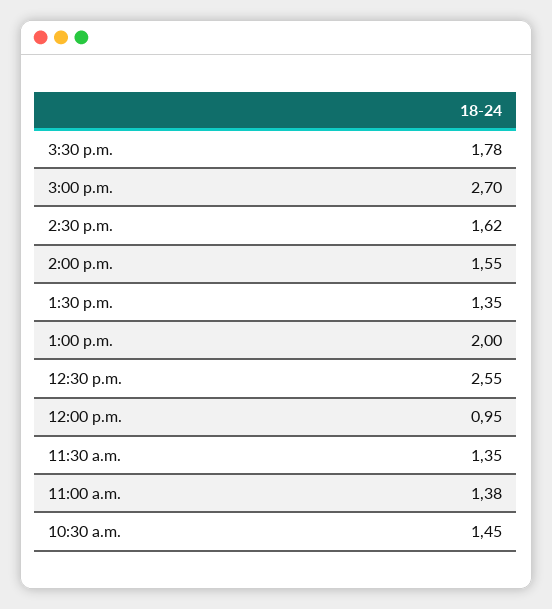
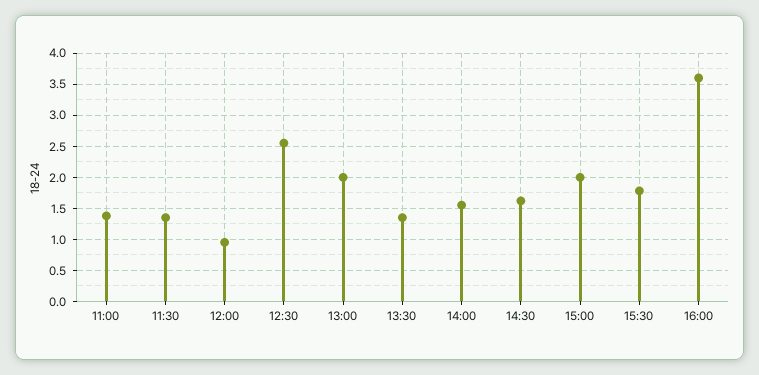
3:00 p.m.: 2.7 -> 2
10:30 a.m.: 1.45 -> none
16:00: none -> 3.6

